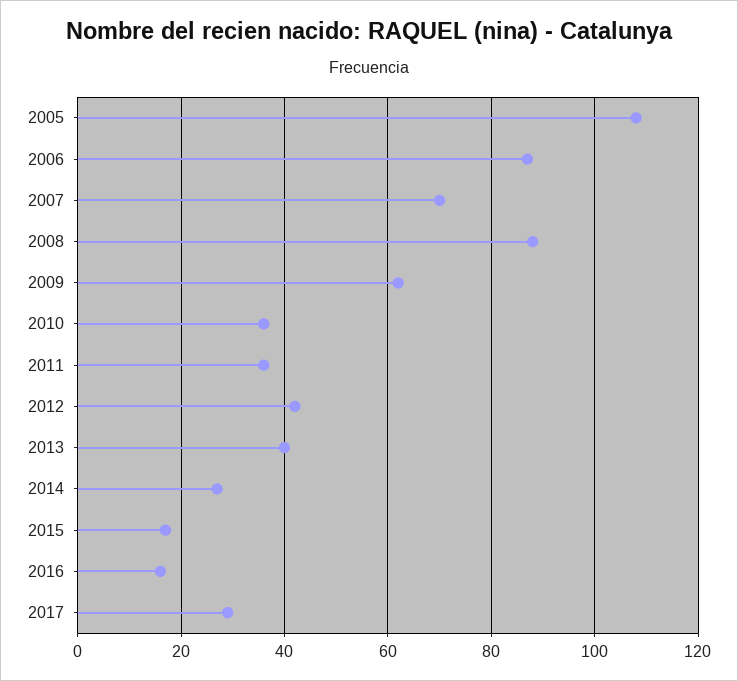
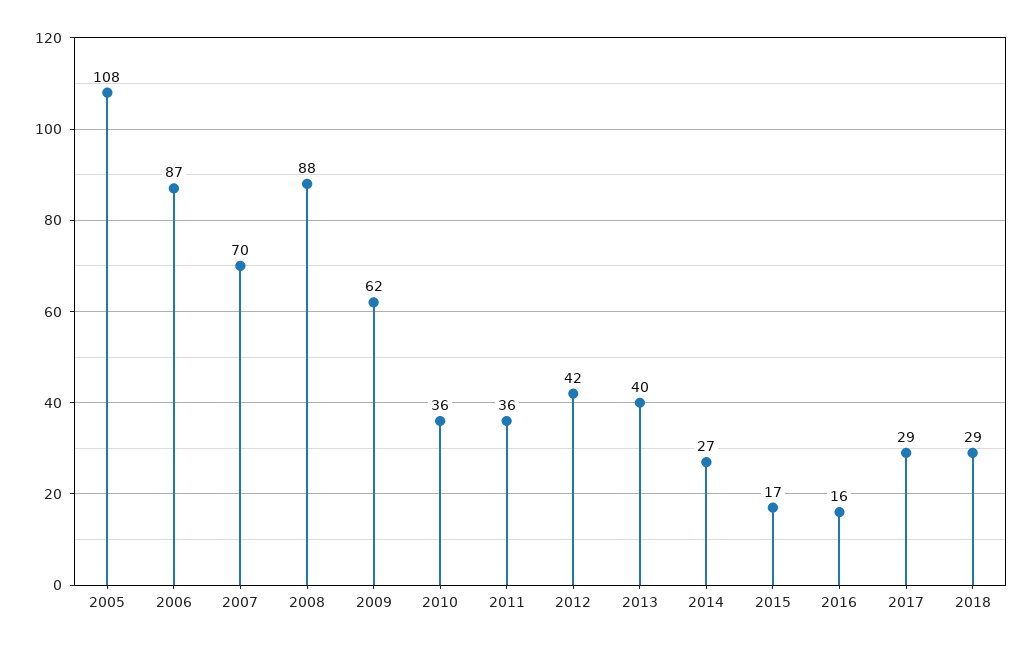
2018: none -> 29

